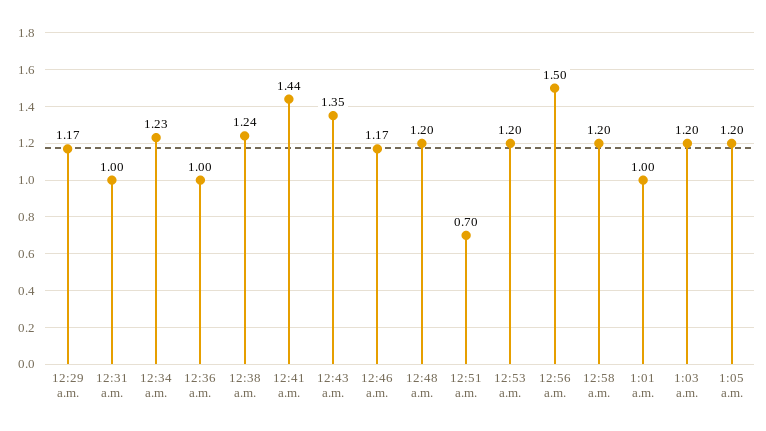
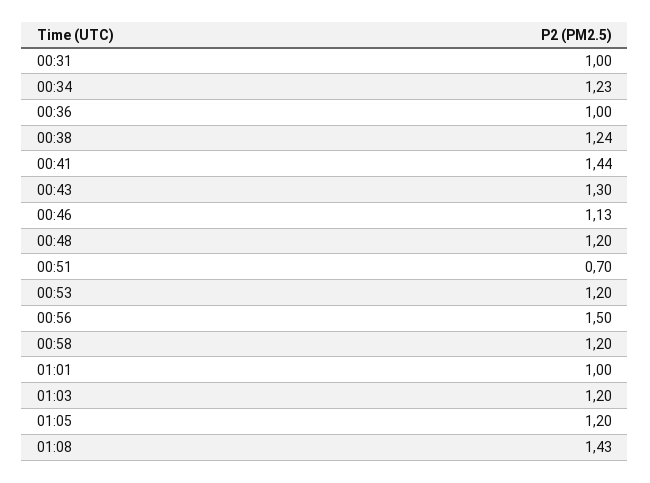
12:29 a.m.: 1.17 -> none
12:43 a.m.: 1.35 -> 1.3
12:46 a.m.: 1.17 -> 1.13
01:08: none -> 1.43

